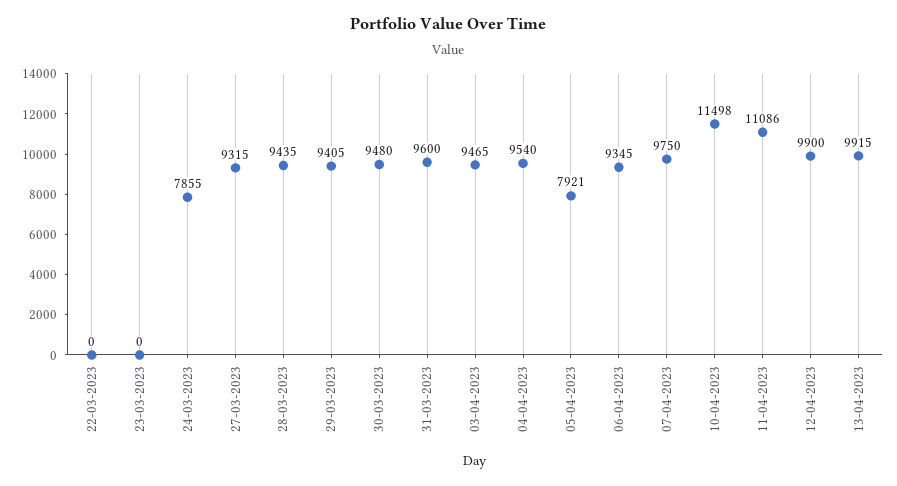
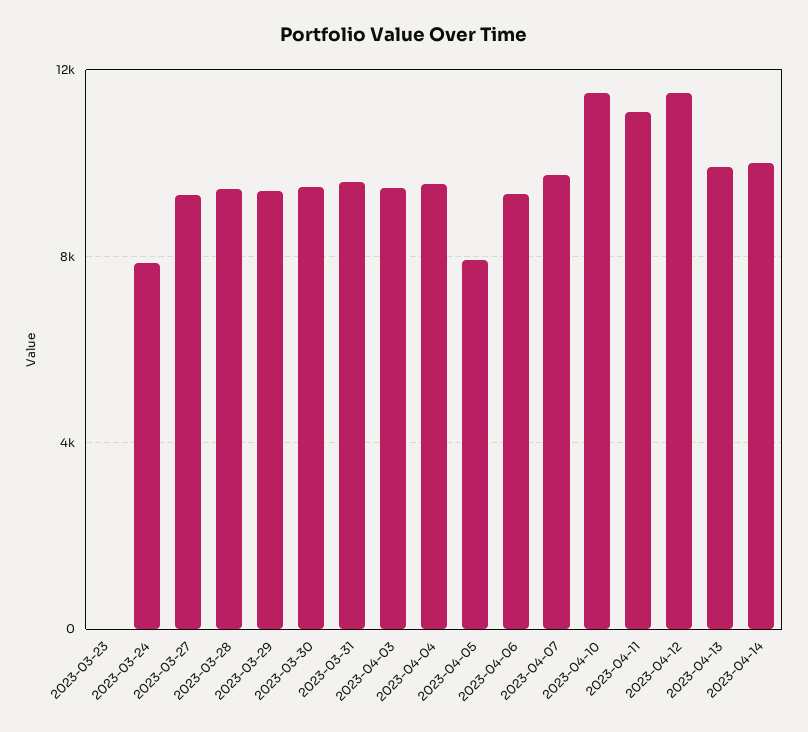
22-03-2023: 0 -> none
12-04-2023: 9900 -> 11500
2023-04-14: none -> 10000

